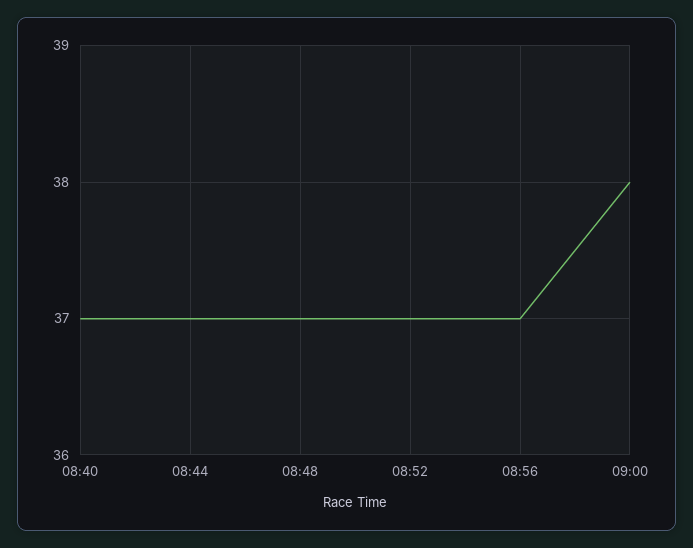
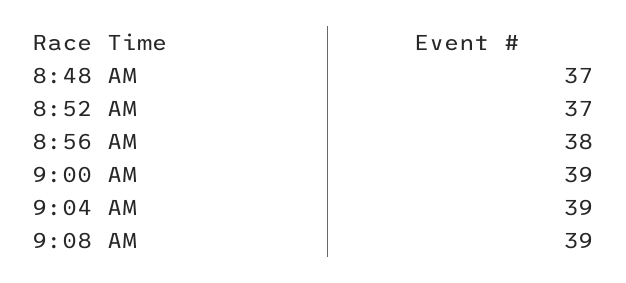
08:40: 37 -> none
08:44: 37 -> none
08:56: 37 -> 38
09:00: 38 -> 39
9:04 AM: none -> 39
9:08 AM: none -> 39

